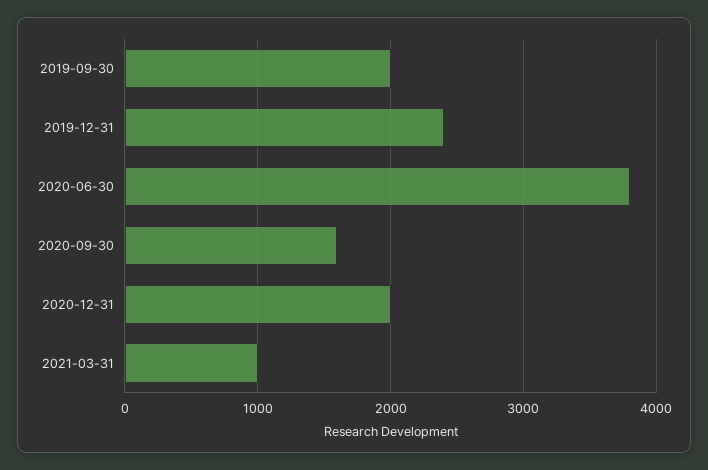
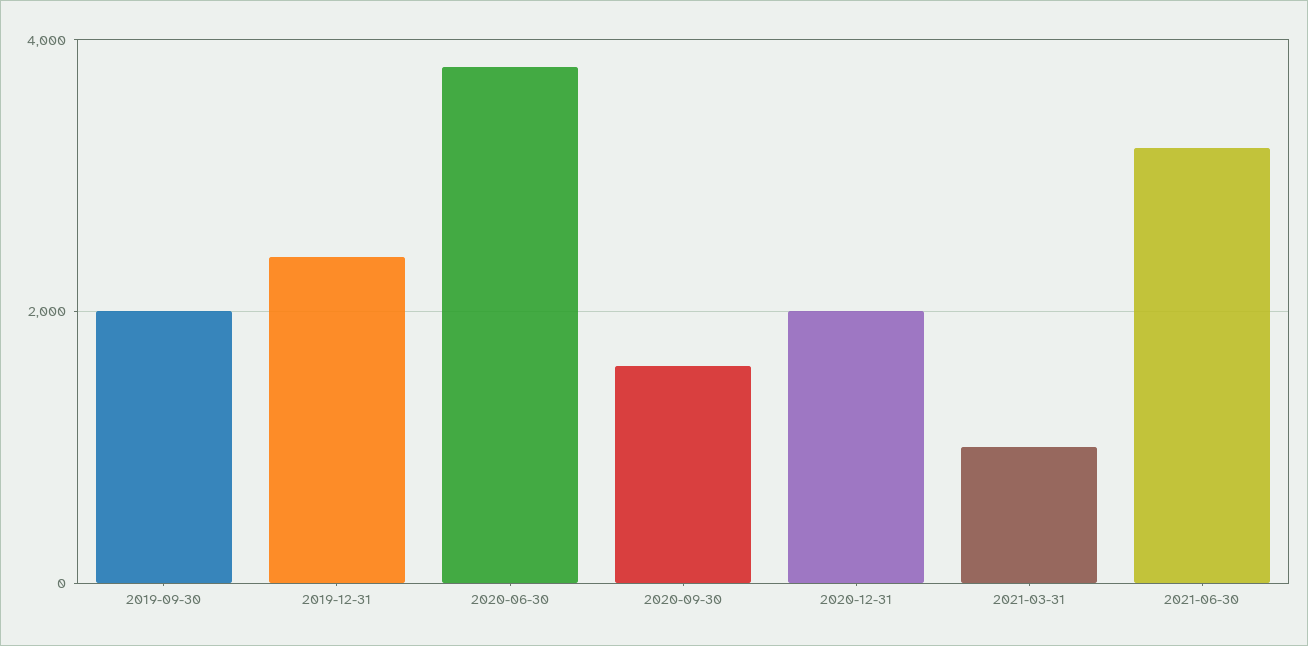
2021-06-30: none -> 3200

